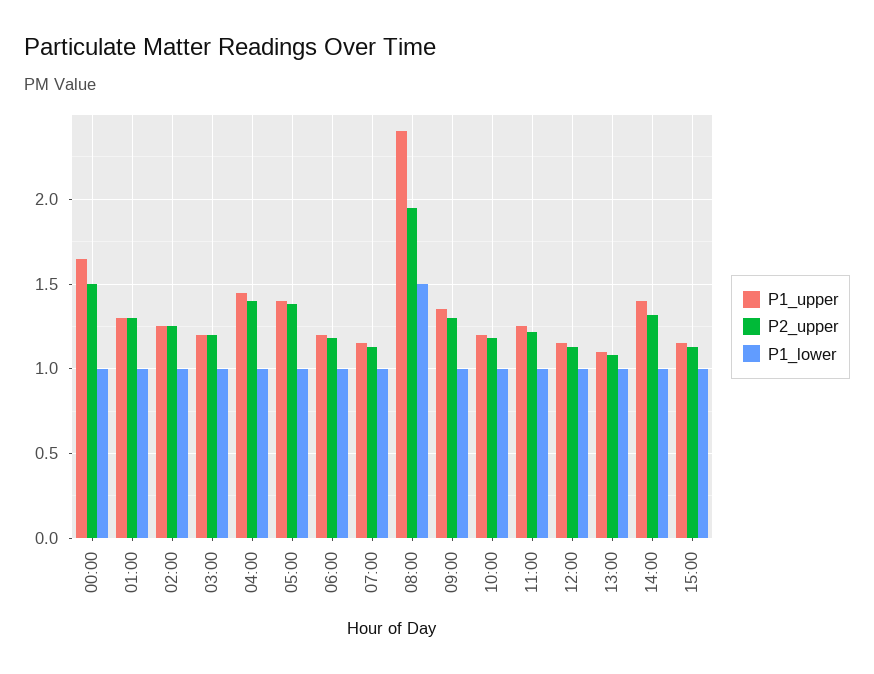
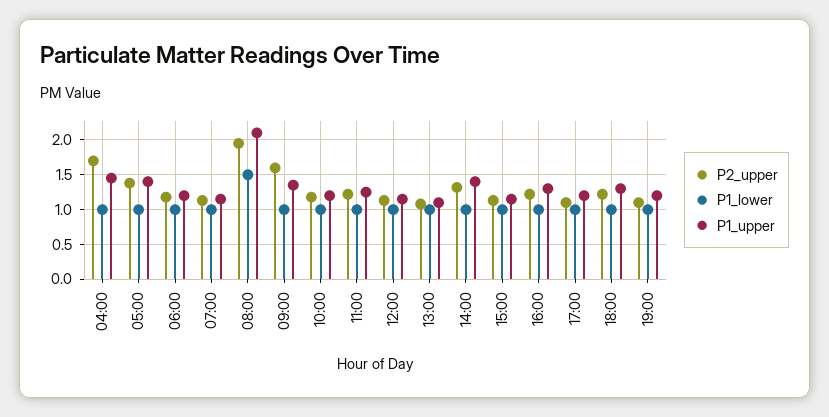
P1_upper, 00:00: 1.65 -> none
P2_upper, 00:00: 1.5 -> none
P1_lower, 00:00: 1 -> none
P1_upper, 01:00: 1.3 -> none
P2_upper, 01:00: 1.3 -> none
P1_lower, 01:00: 1 -> none
P1_upper, 02:00: 1.25 -> none
P2_upper, 02:00: 1.25 -> none
P1_lower, 02:00: 1 -> none
P1_upper, 03:00: 1.2 -> none
P2_upper, 03:00: 1.2 -> none
P1_lower, 03:00: 1 -> none
P2_upper, 04:00: 1.4 -> 1.7
P1_upper, 08:00: 2.4 -> 2.1
P2_upper, 09:00: 1.3 -> 1.6
P2_upper, 16:00: none -> 1.2
P1_lower, 16:00: none -> 1
P1_upper, 16:00: none -> 1.3
P2_upper, 17:00: none -> 1.1
P1_lower, 17:00: none -> 1
P1_upper, 17:00: none -> 1.2
P2_upper, 18:00: none -> 1.2
P1_lower, 18:00: none -> 1
P1_upper, 18:00: none -> 1.3
P2_upper, 19:00: none -> 1.1
P1_lower, 19:00: none -> 1
P1_upper, 19:00: none -> 1.2

